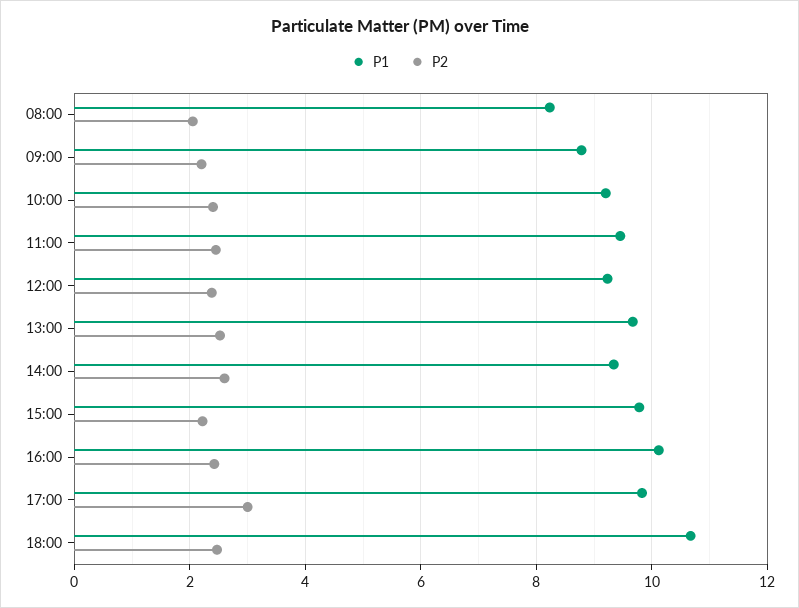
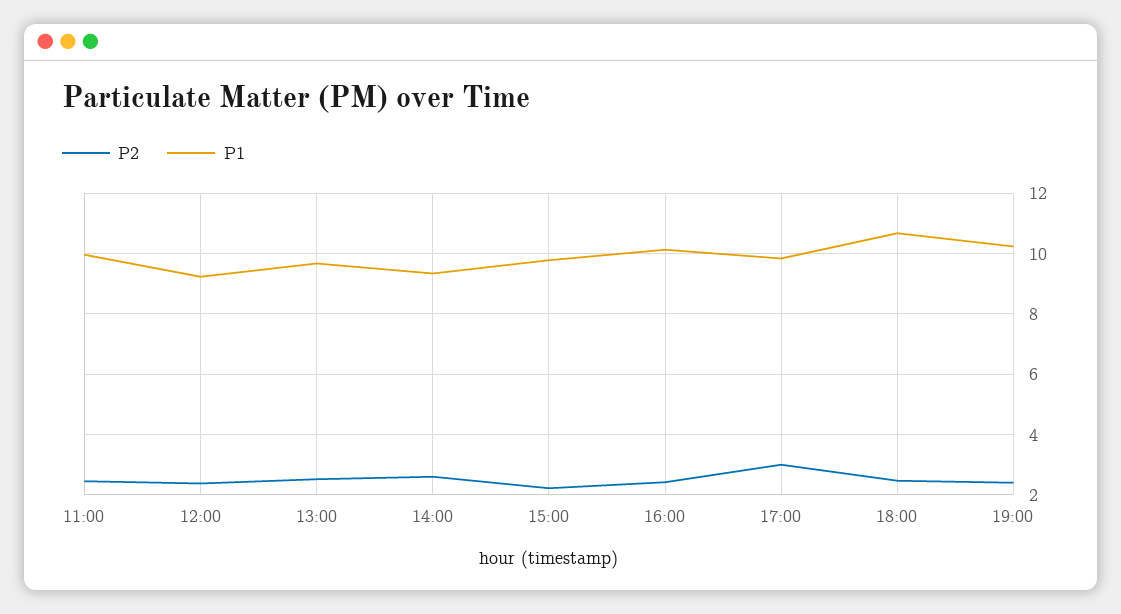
P1, 08:00: 8.2 -> none
P2, 08:00: 2 -> none
P1, 09:00: 8.8 -> none
P2, 09:00: 2.2 -> none
P1, 10:00: 9.2 -> none
P2, 10:00: 2.4 -> none
P1, 11:00: 9.4 -> 10
P2, 19:00: none -> 2.4
P1, 19:00: none -> 10.2

